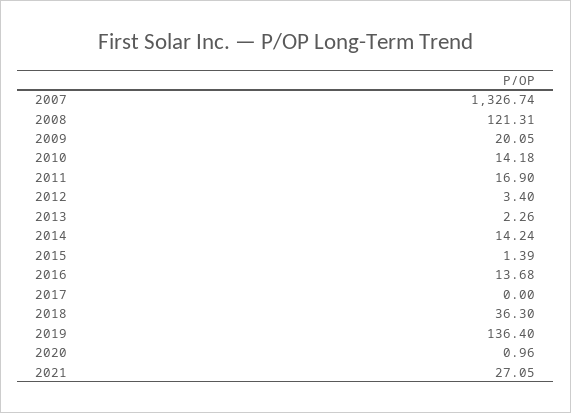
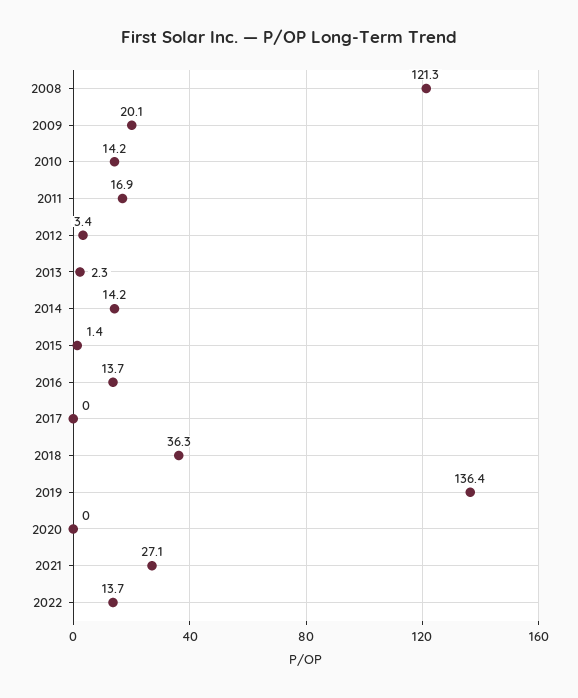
2007: 1326.74 -> none
2020: 0.96 -> 0
2022: none -> 13.7

